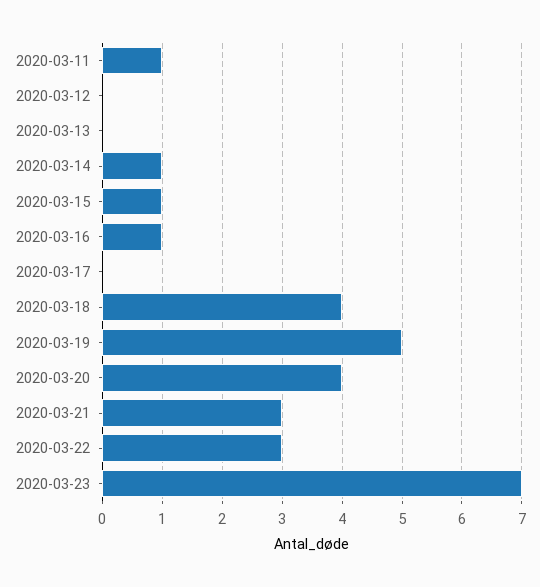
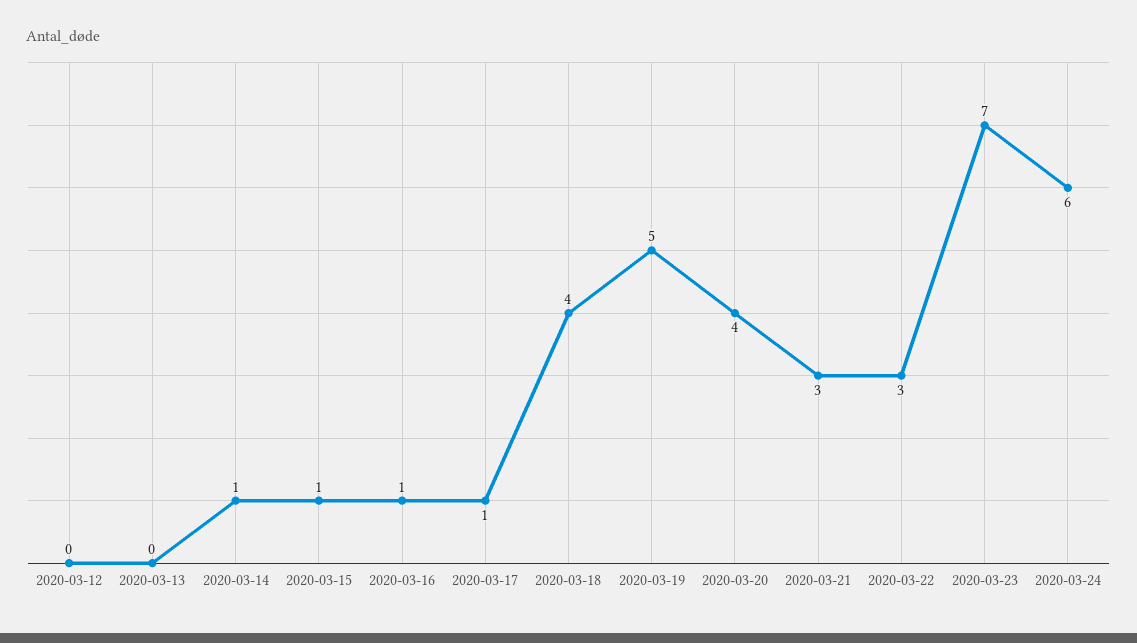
2020-03-11: 1 -> none
2020-03-17: 0 -> 1
2020-03-24: none -> 6

